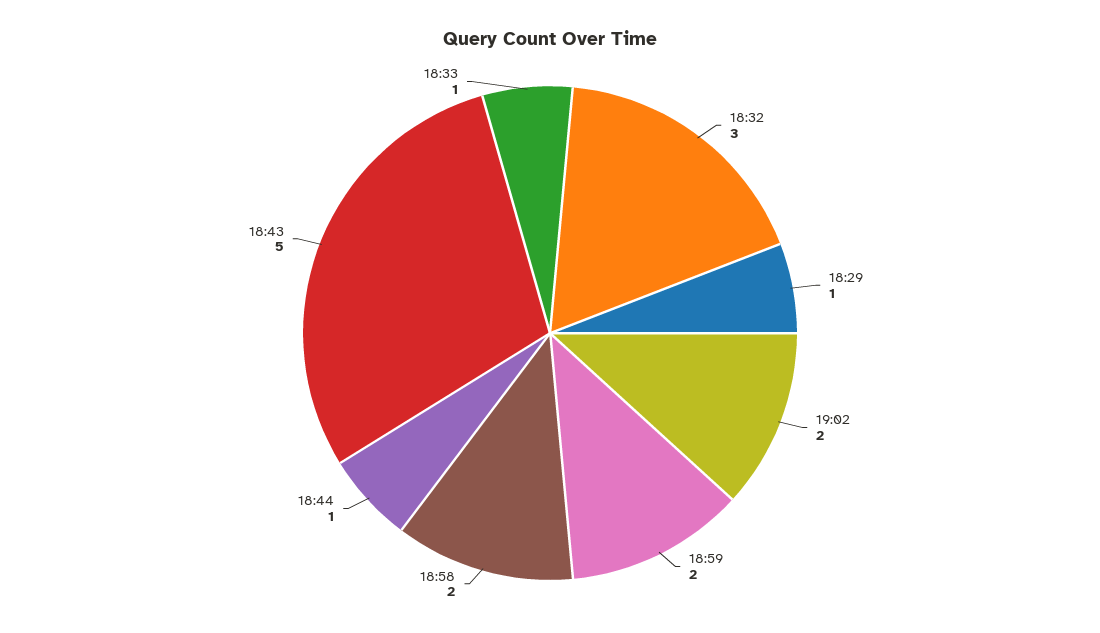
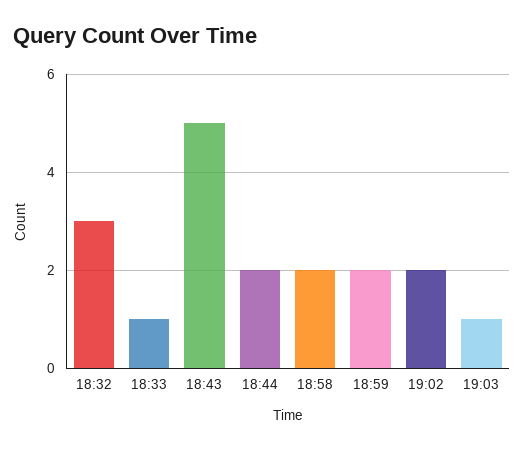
18:29: 1 -> none
18:44: 1 -> 2
19:03: none -> 1

